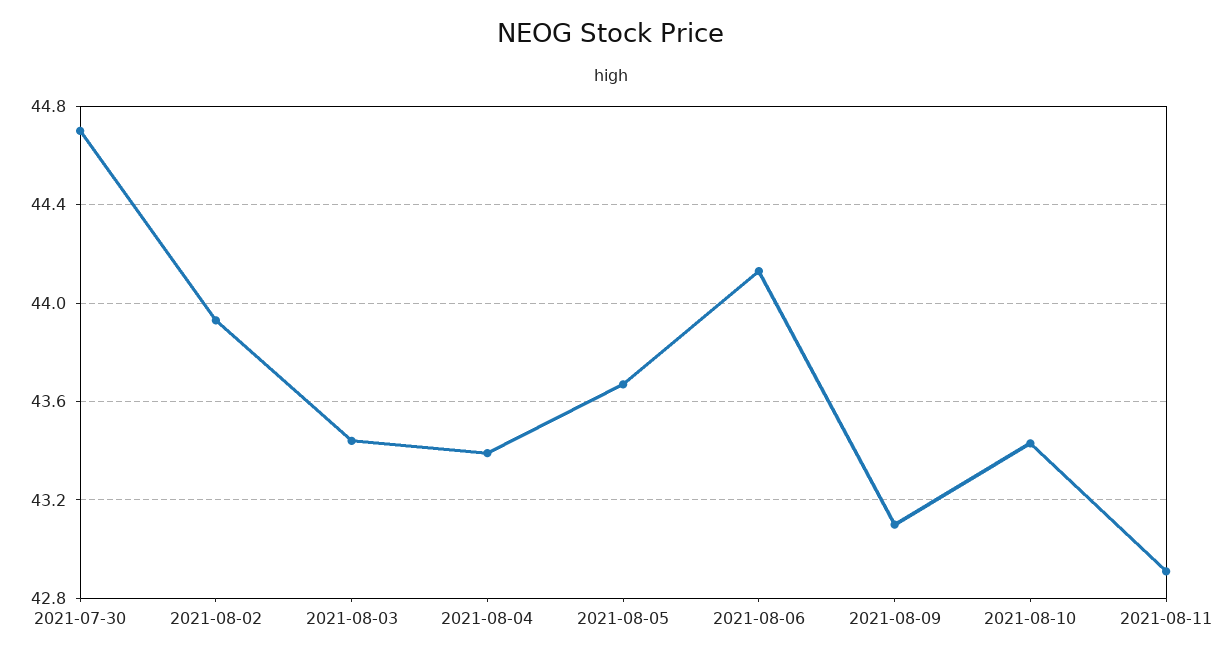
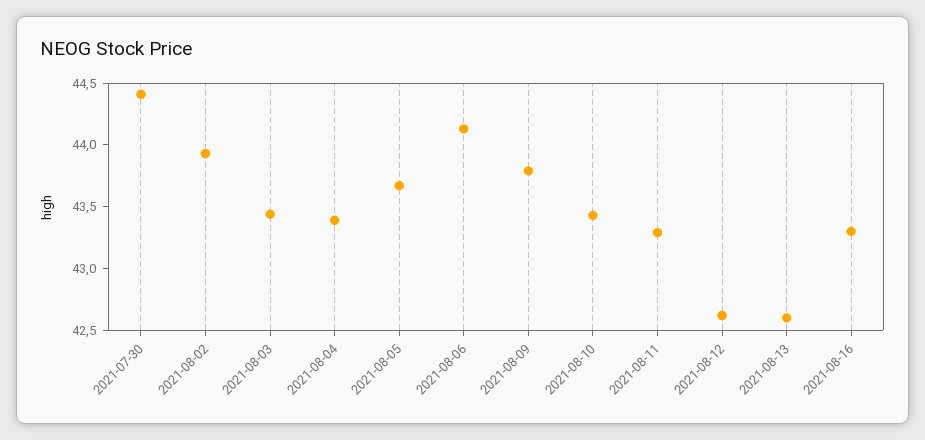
2021-07-30: 44.7 -> 44.4
2021-08-09: 43.1 -> 43.8
2021-08-11: 42.9 -> 43.3
2021-08-12: none -> 42.6
2021-08-13: none -> 42.6
2021-08-16: none -> 43.3

